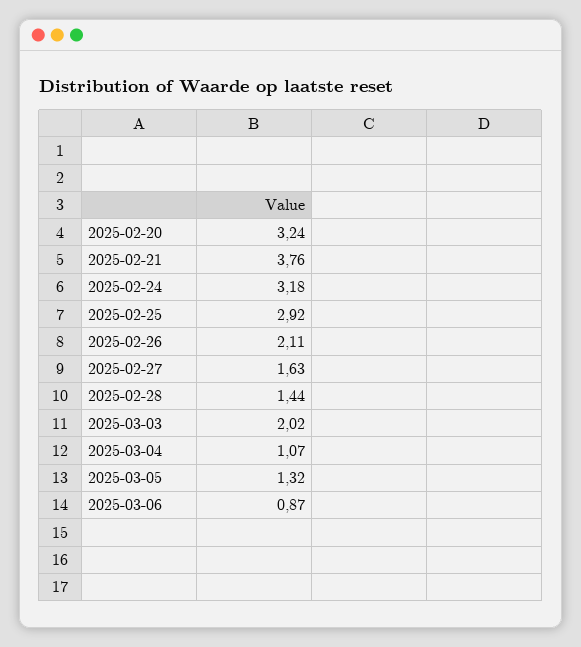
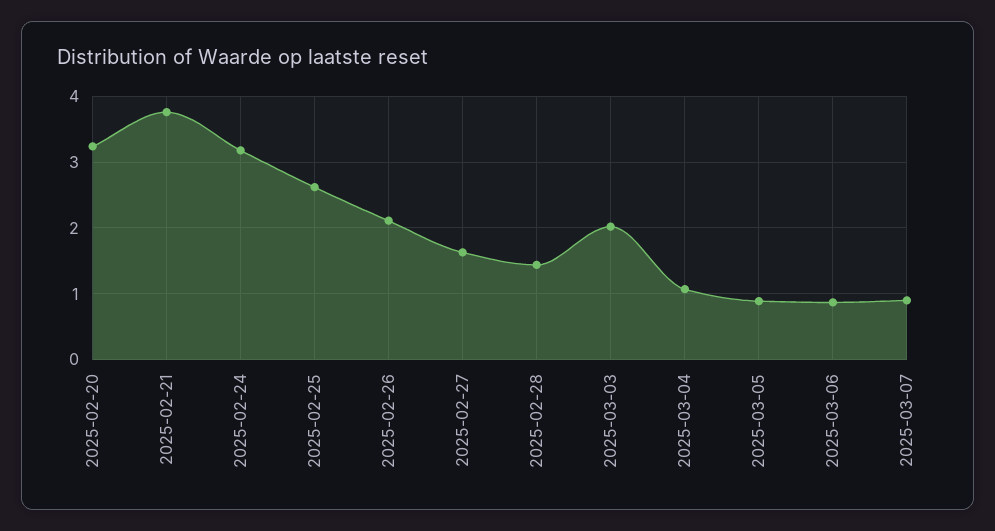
2025-02-25: 2.92 -> 2.6
2025-03-05: 1.32 -> 0.9
2025-03-07: none -> 0.9

